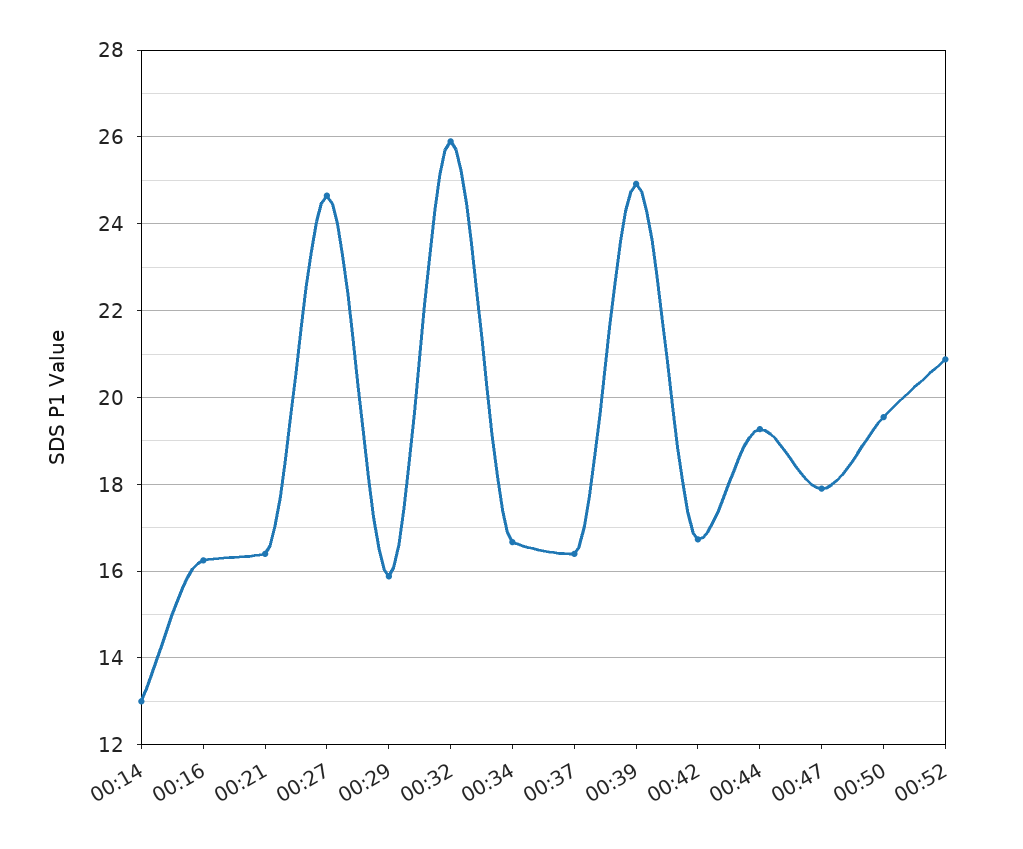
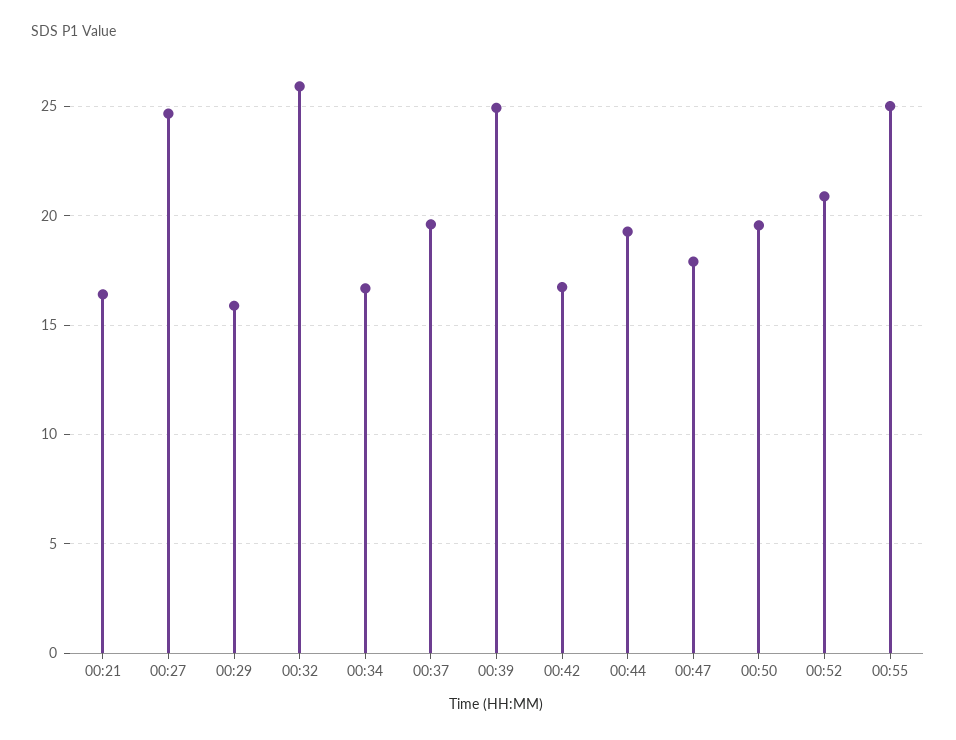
00:14: 13 -> none
00:16: 16.2 -> none
00:37: 16.4 -> 19.5
00:55: none -> 25

